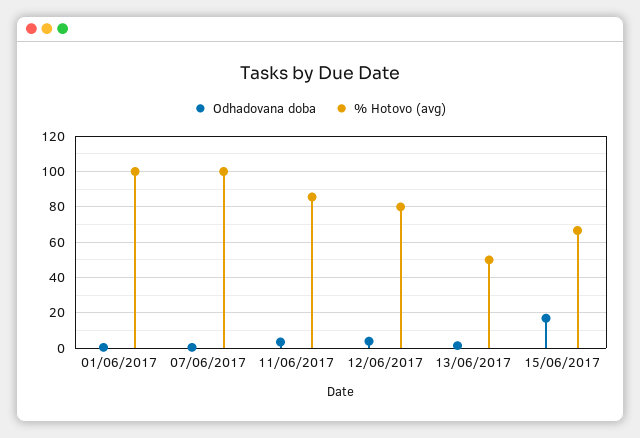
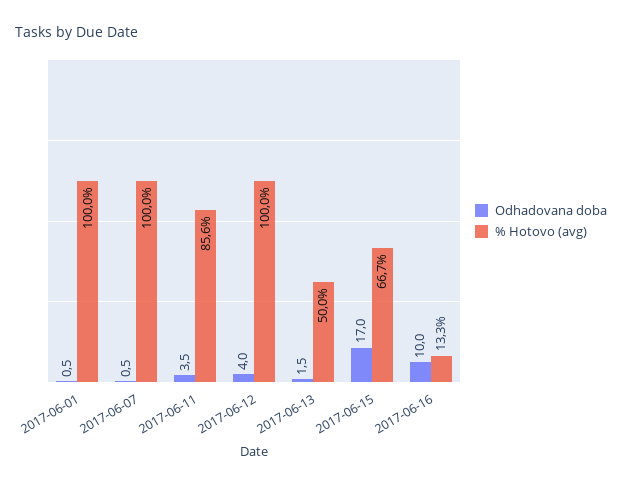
% Hotovo (avg), 12/06/2017: 80 -> 100
Odhadovana doba, 2017-06-16: none -> 10
% Hotovo (avg), 2017-06-16: none -> 13.3

